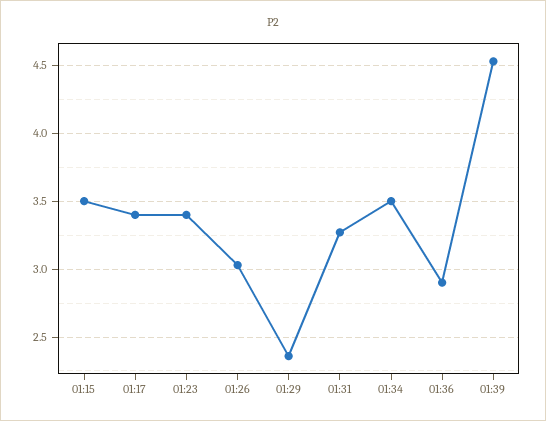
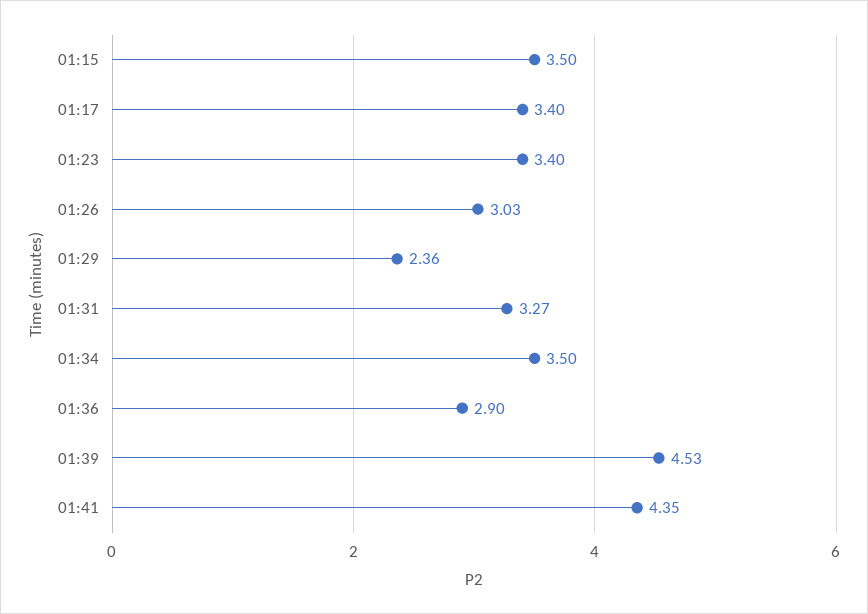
01:41: none -> 4.35

